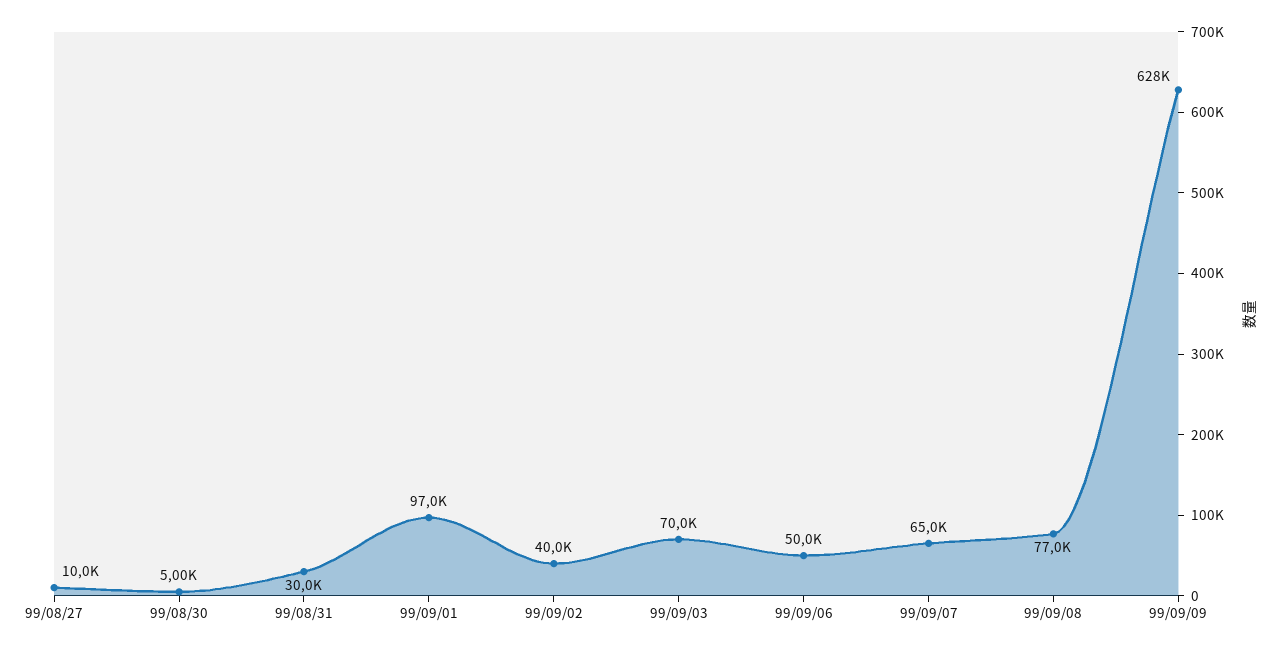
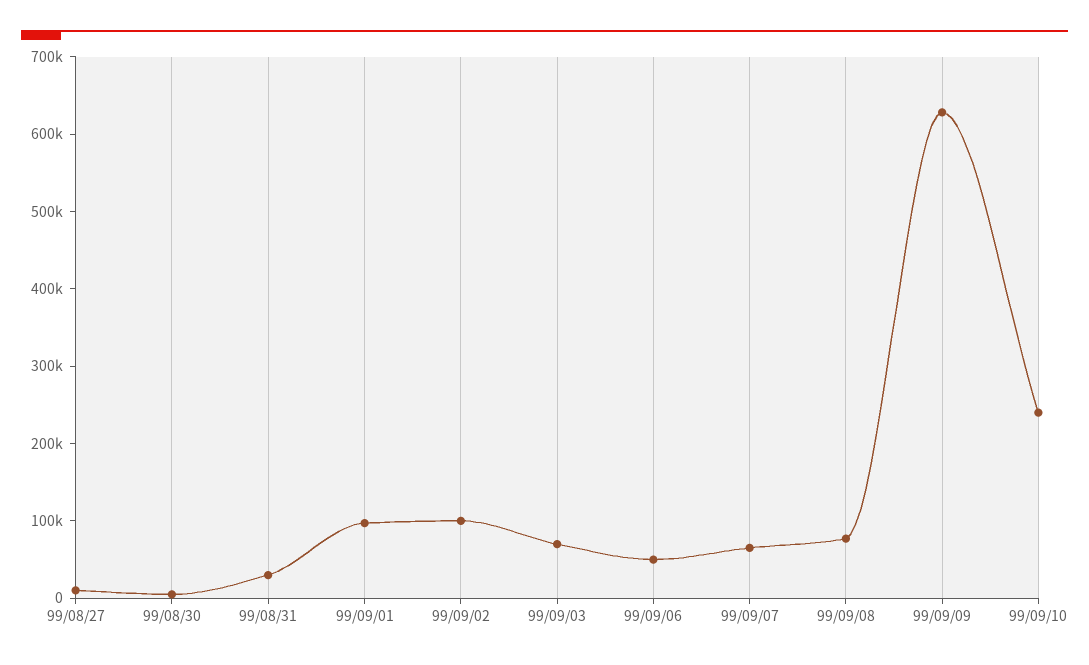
99/09/02: 40000 -> 100000
99/09/10: none -> 240000

